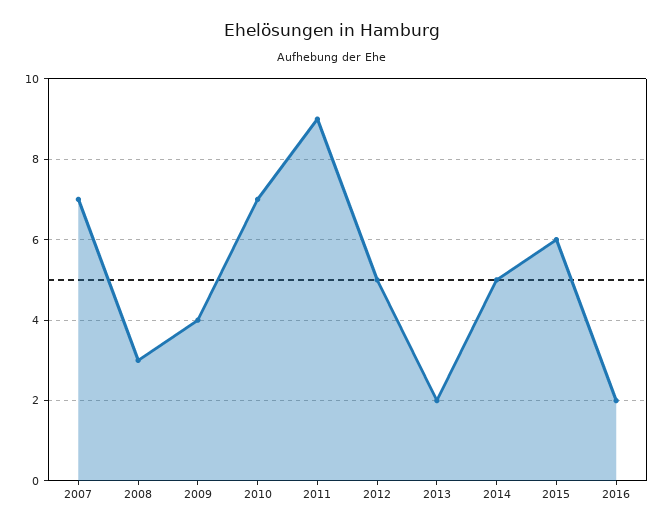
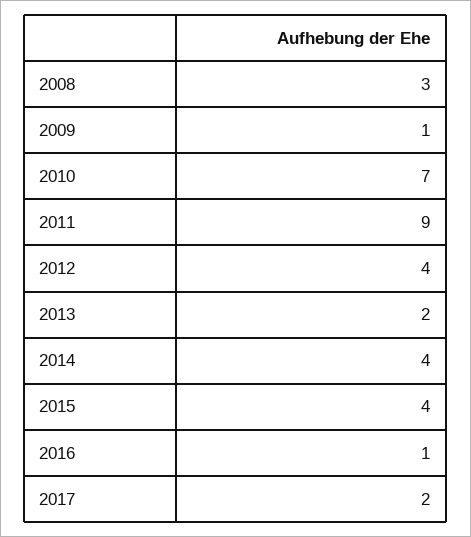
2007: 7 -> none
2009: 4 -> 1
2012: 5 -> 4
2014: 5 -> 4
2015: 6 -> 4
2016: 2 -> 1
2017: none -> 2

